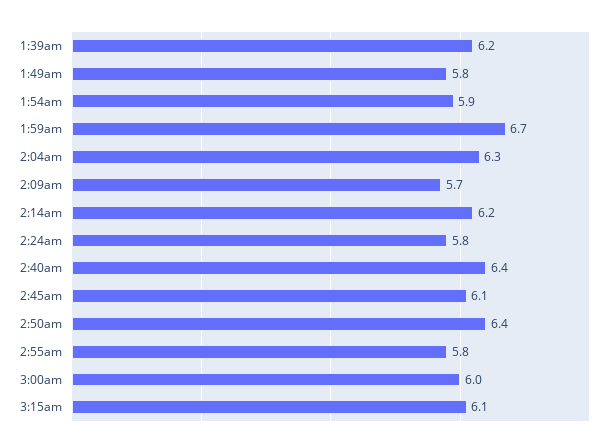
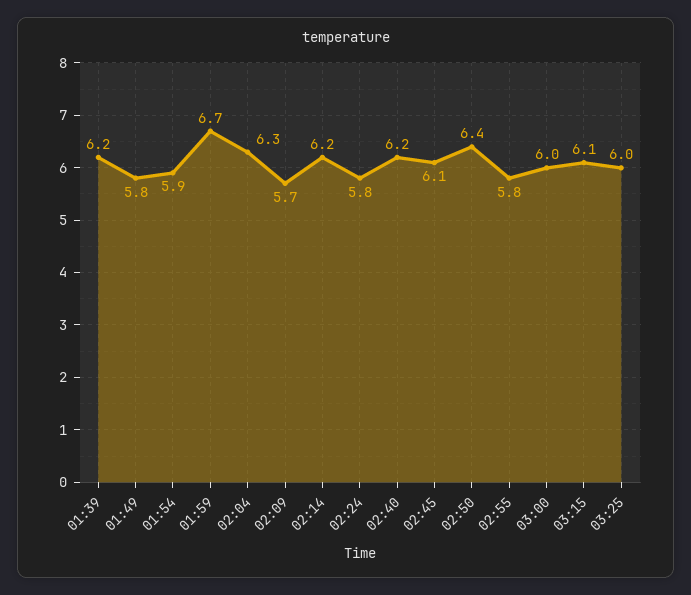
2:40am: 6.4 -> 6.2
03:25: none -> 6

